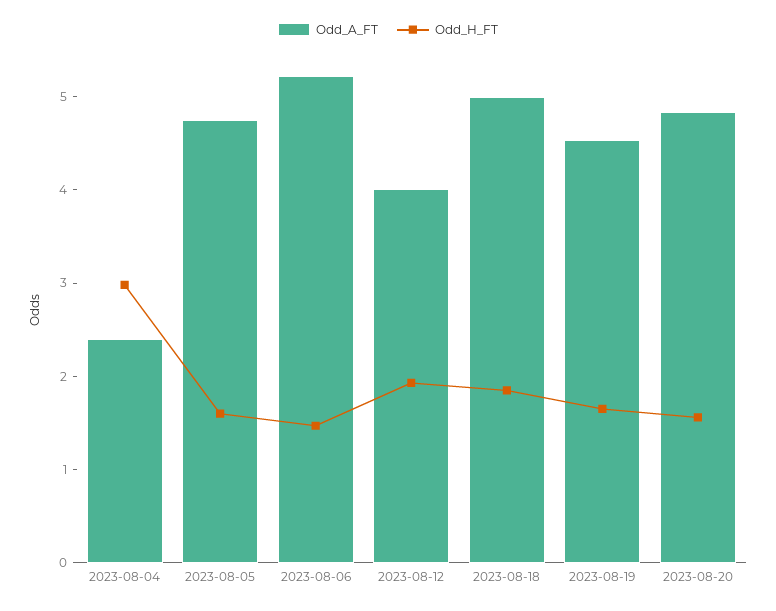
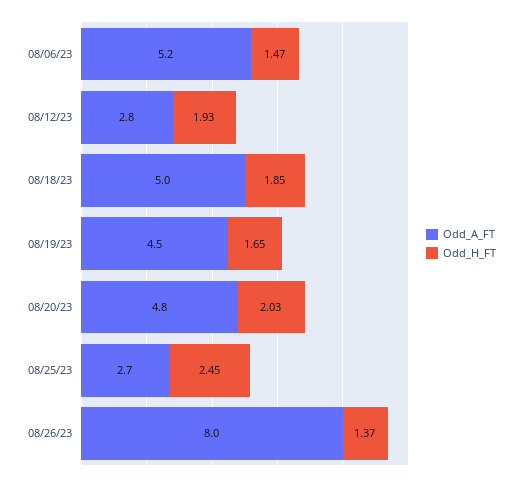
Odd_A_FT, 2023-08-04: 2.4 -> none
Odd_H_FT, 2023-08-04: 3 -> none
Odd_A_FT, 2023-08-05: 4.8 -> none
Odd_H_FT, 2023-08-05: 1.6 -> none
Odd_A_FT, 2023-08-12: 4 -> 2.8
Odd_H_FT, 2023-08-20: 1.6 -> 2.03
Odd_A_FT, 08/25/23: none -> 2.7
Odd_H_FT, 08/25/23: none -> 2.45
Odd_A_FT, 08/26/23: none -> 8
Odd_H_FT, 08/26/23: none -> 1.37

